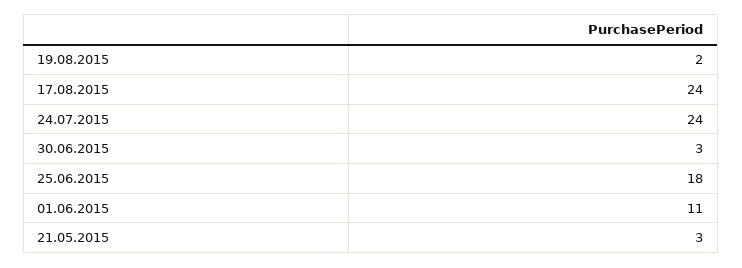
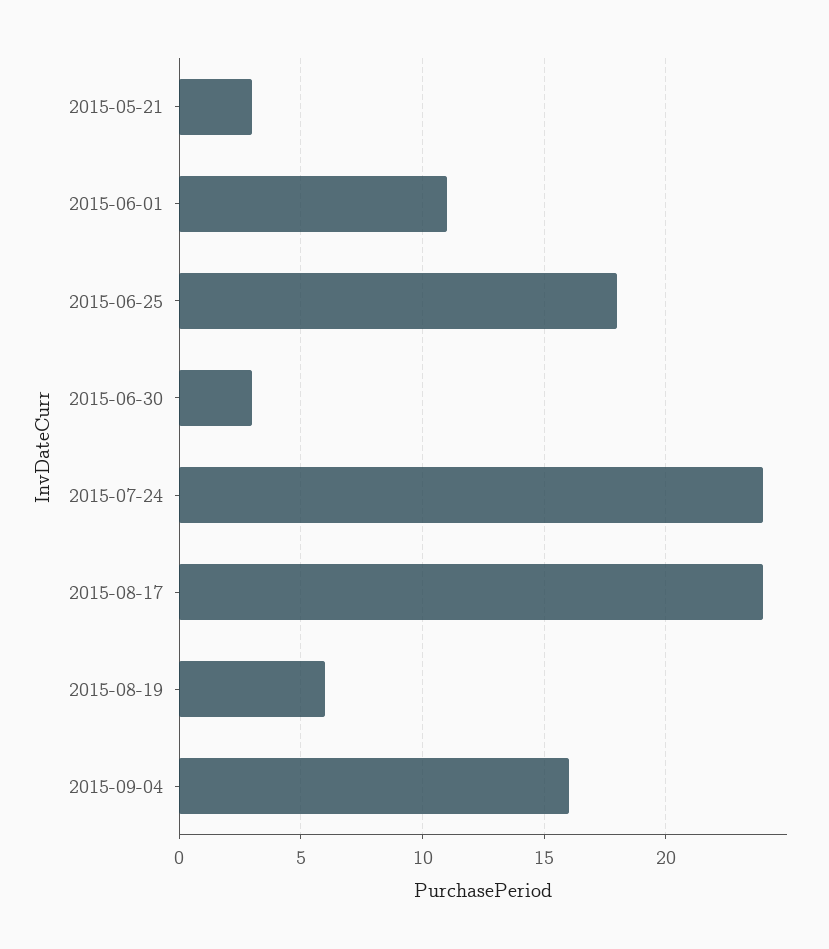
19.08.2015: 2 -> 6
2015-09-04: none -> 16

